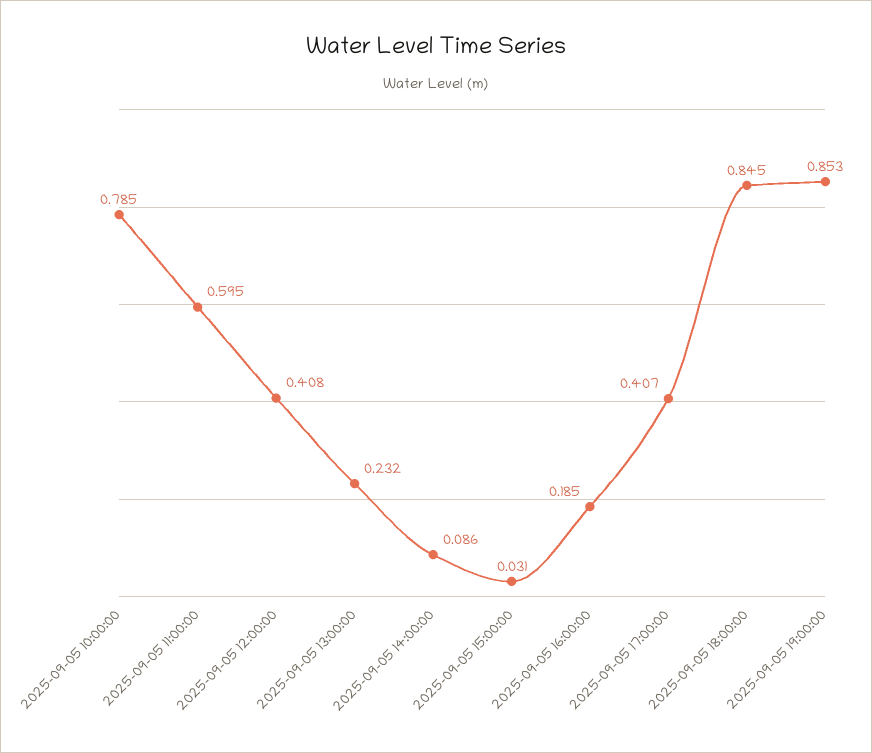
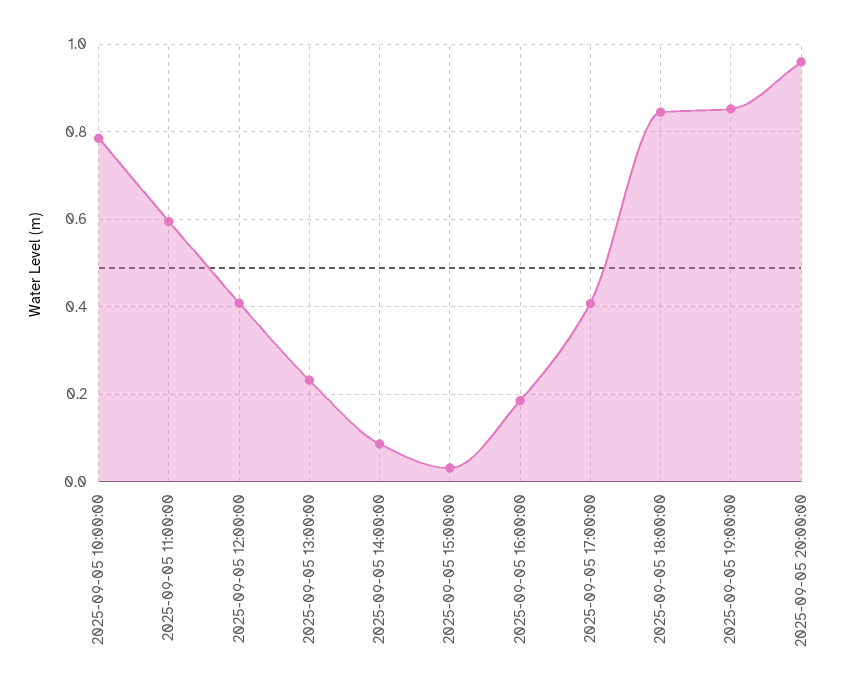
2025-09-05 20:00:00: none -> 0.96

